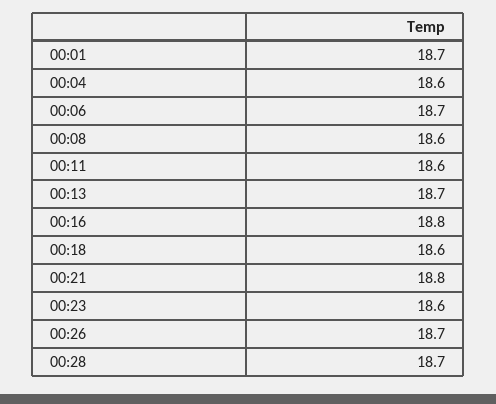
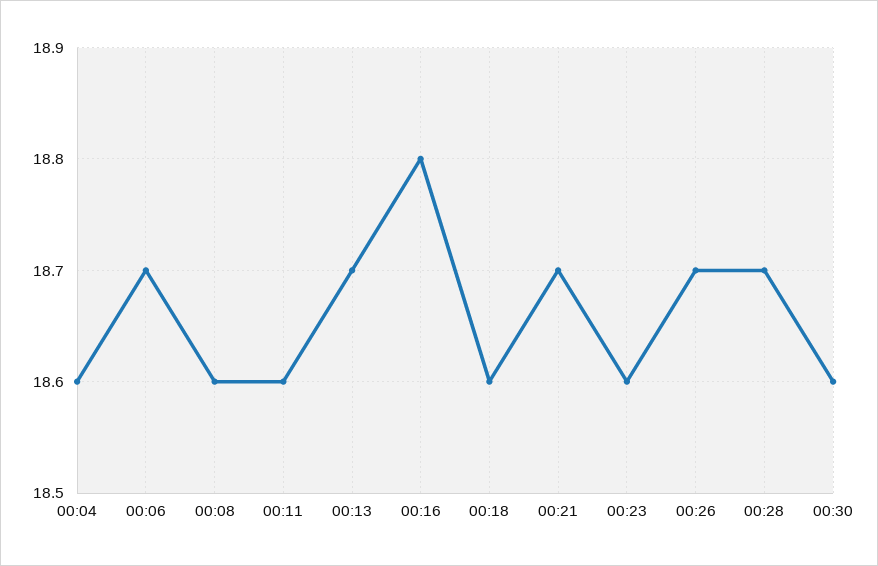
00:01: 18.7 -> none
00:21: 18.8 -> 18.7
00:30: none -> 18.6

